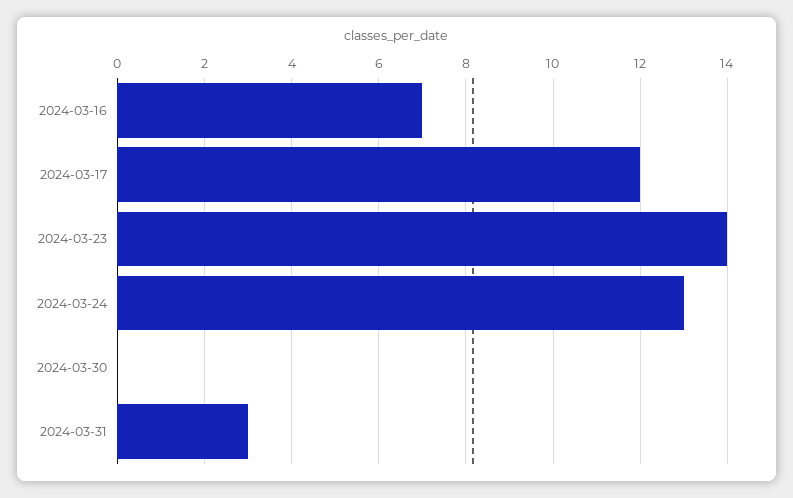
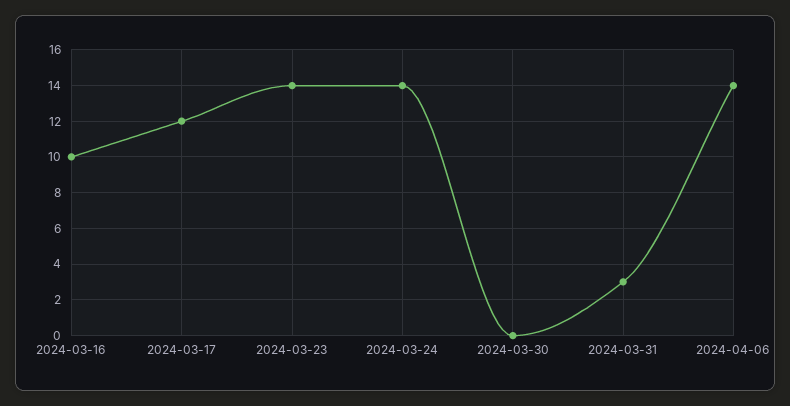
2024-03-16: 7 -> 10
2024-03-24: 13 -> 14
2024-04-06: none -> 14

